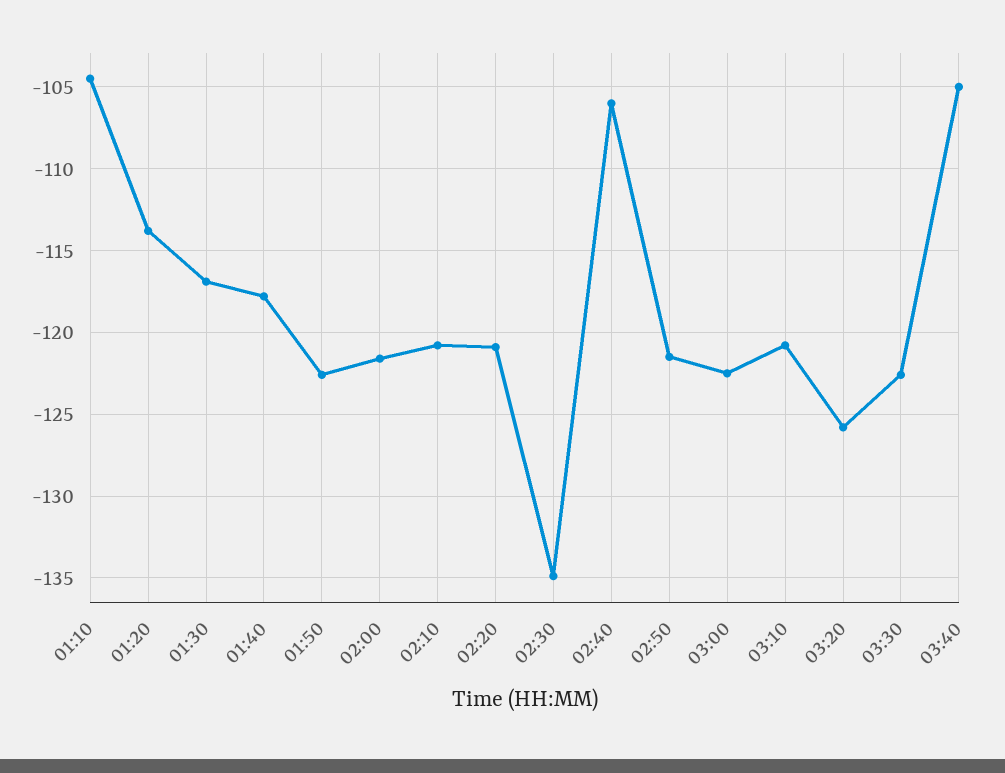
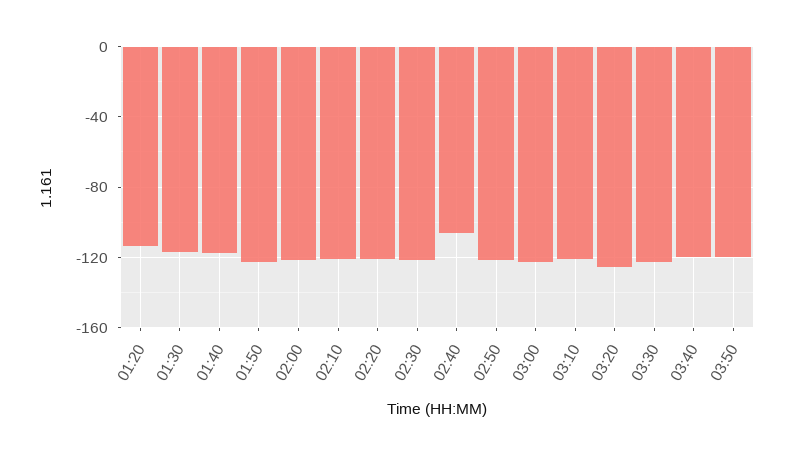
01:10: -104.5 -> none
02:30: -135 -> -120
03:40: -105 -> -120
03:50: none -> -120

